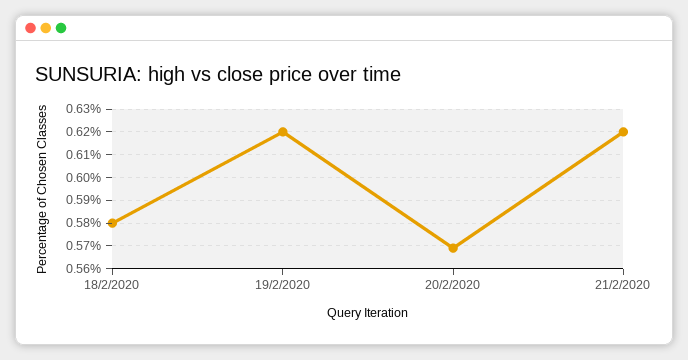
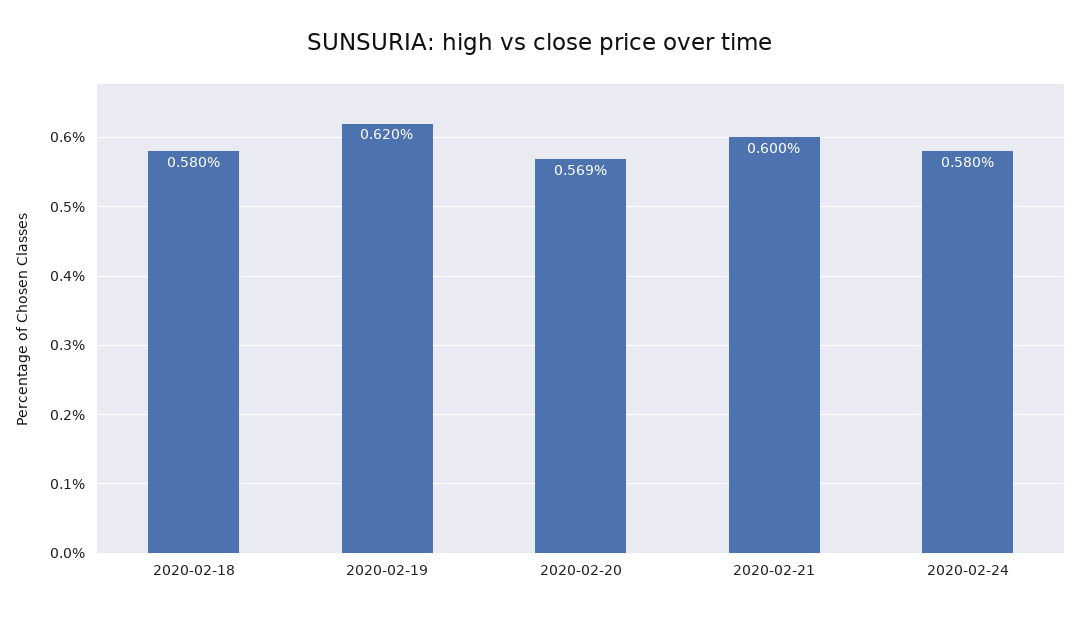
21/2/2020: 0.62 -> 0.6
2020-02-24: none -> 0.58

